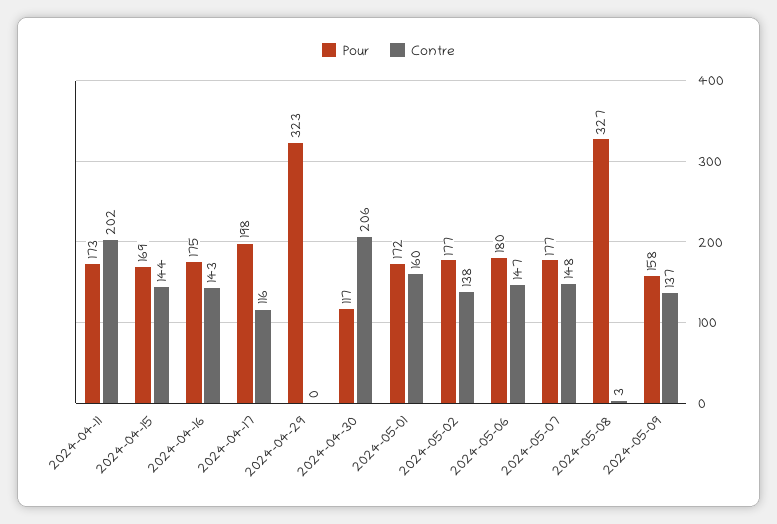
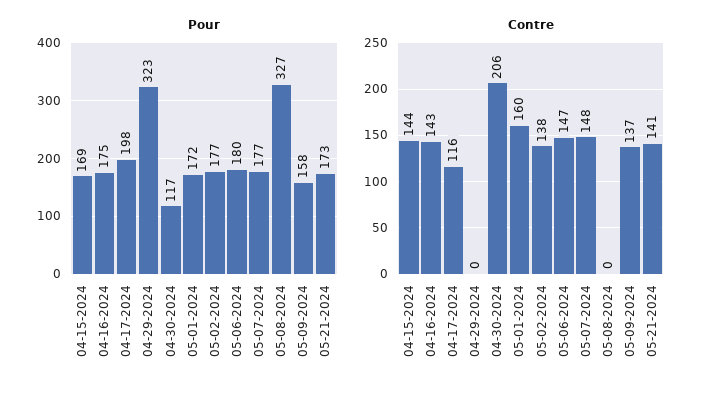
Pour, 2024-04-11: 173 -> none
Contre, 2024-04-11: 202 -> none
Contre, 2024-05-08: 3 -> 0
Pour, 05-21-2024: none -> 173
Contre, 05-21-2024: none -> 141

